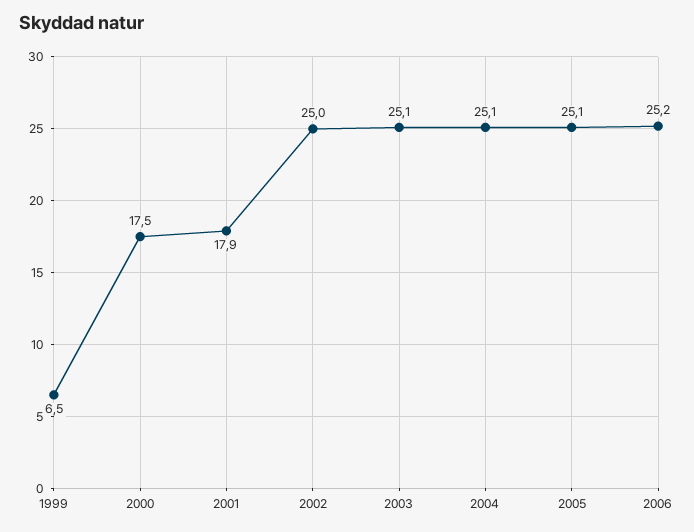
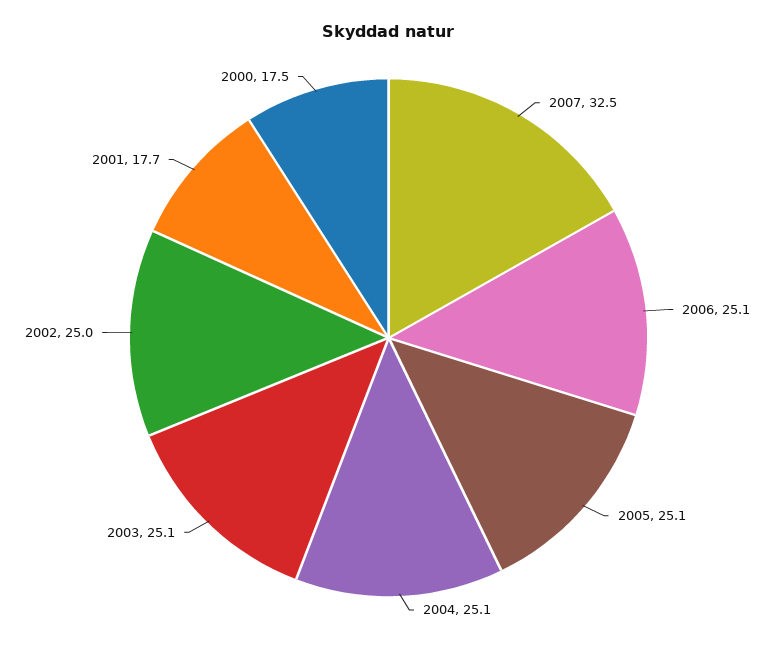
1999: 6.5 -> none
2001: 17.9 -> 17.7
2006: 25.2 -> 25.1
2007: none -> 32.5

